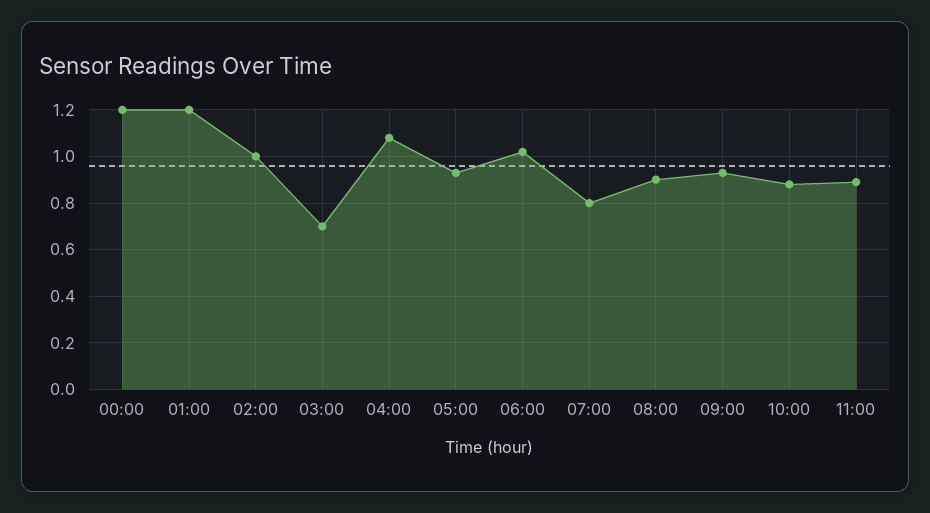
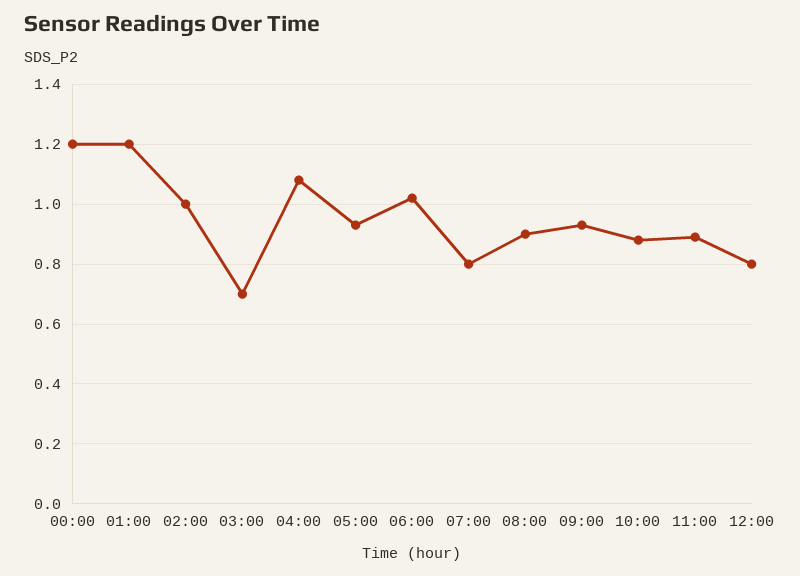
12:00: none -> 0.8

